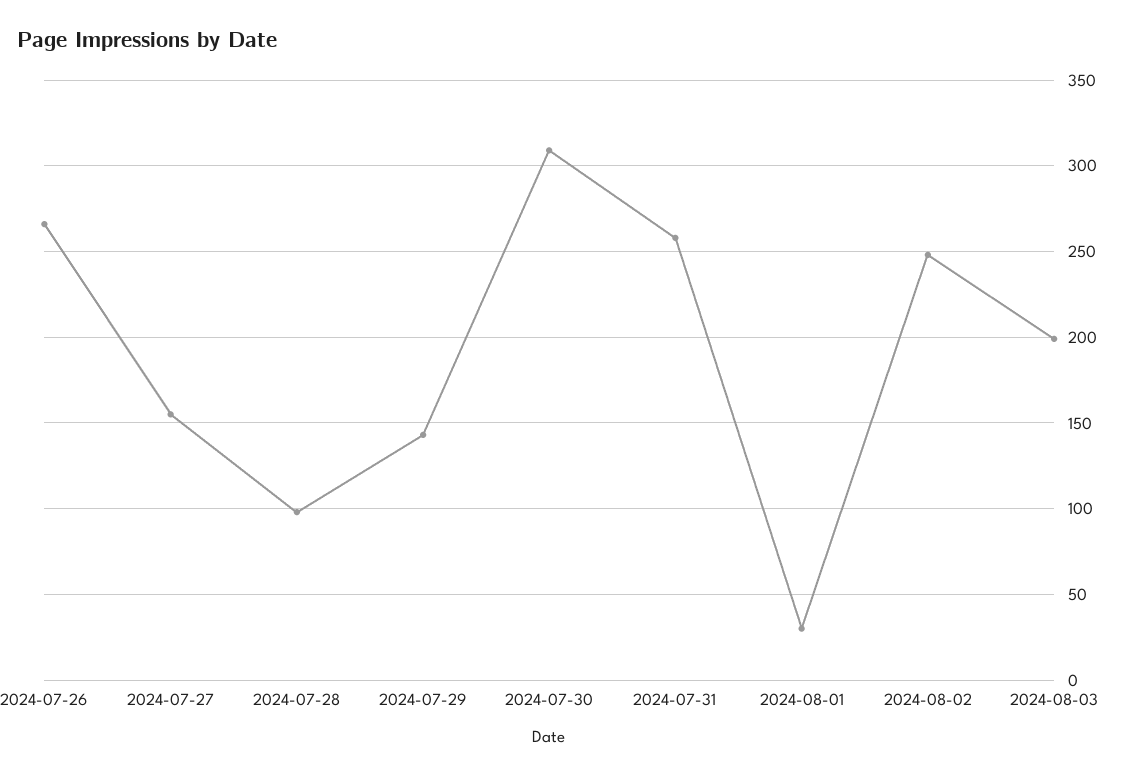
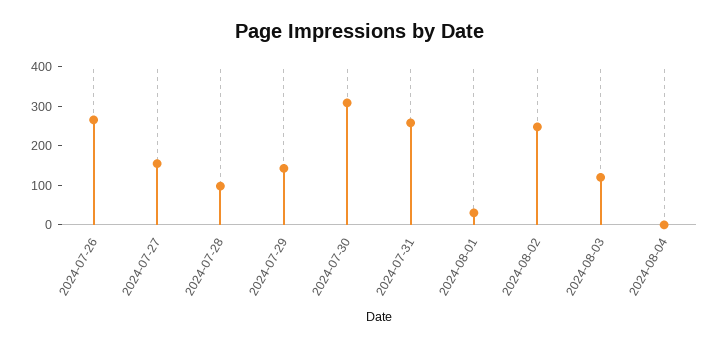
2024-08-03: 200 -> 125
2024-08-04: none -> 0

